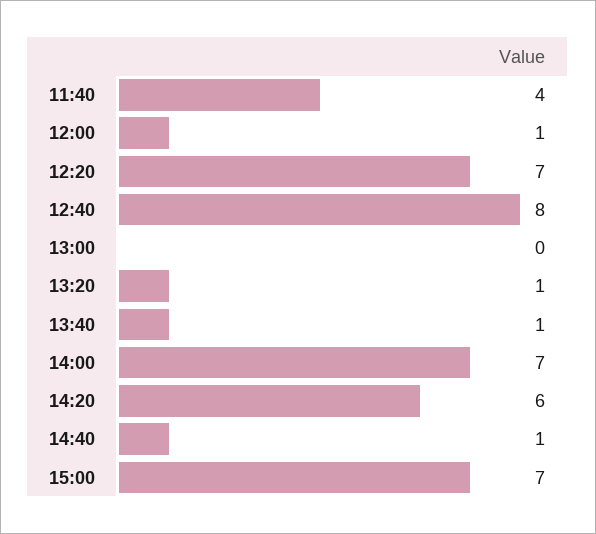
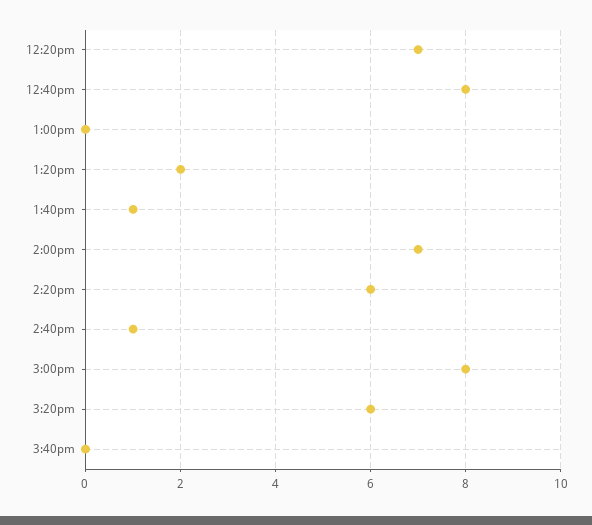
11:40: 4 -> none
12:00: 1 -> none
13:20: 1 -> 2
15:00: 7 -> 8
3:20pm: none -> 6
3:40pm: none -> 0

